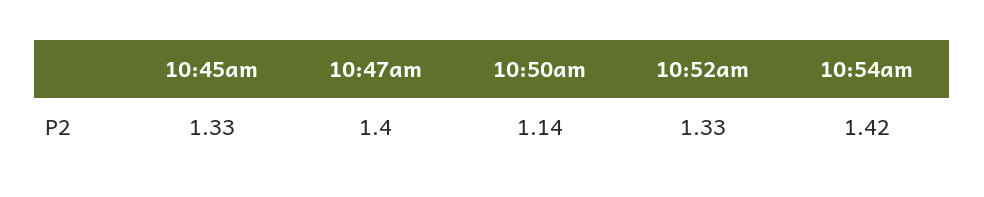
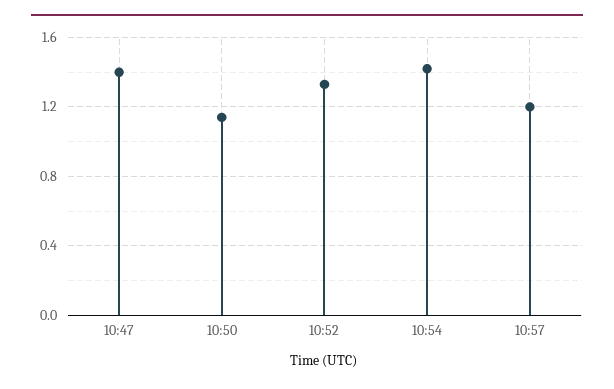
10:45am: 1.33 -> none
10:57: none -> 1.2

